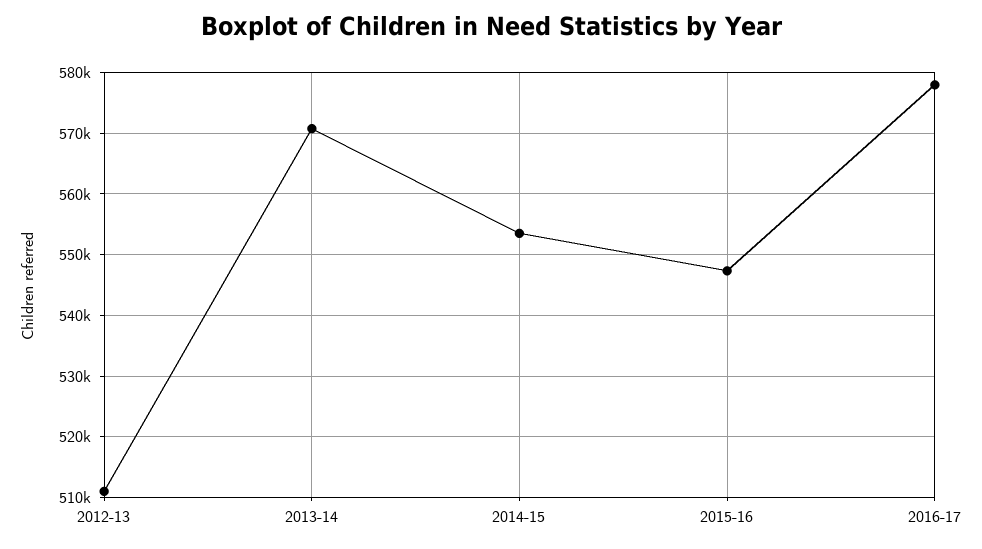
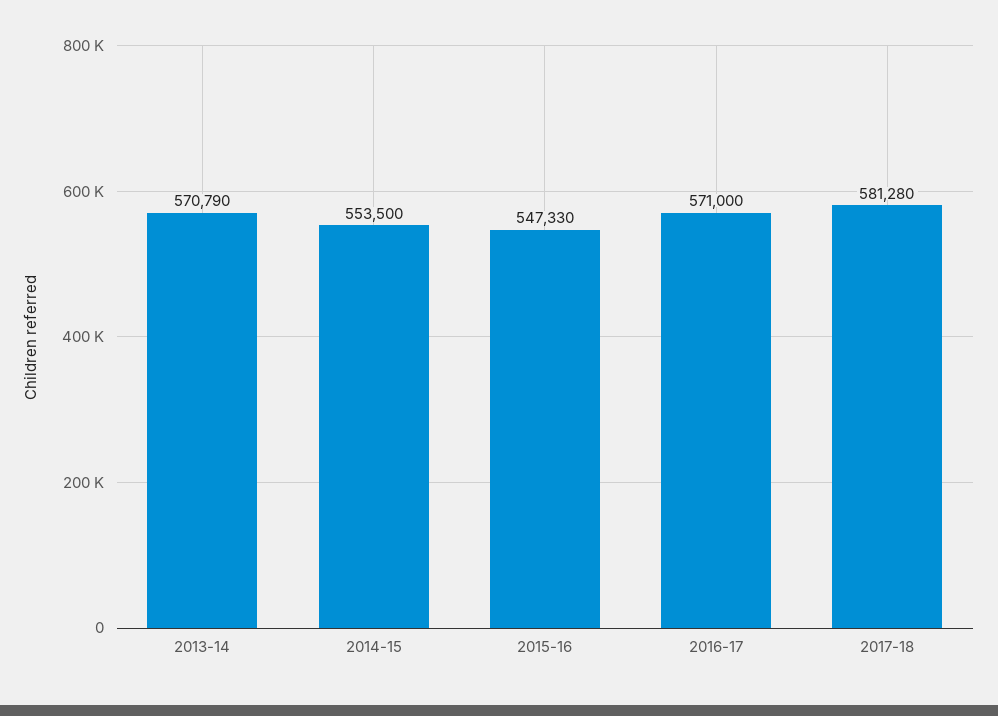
2012-13: 511000 -> none
2016-17: 578000 -> 571000
2017-18: none -> 581280

